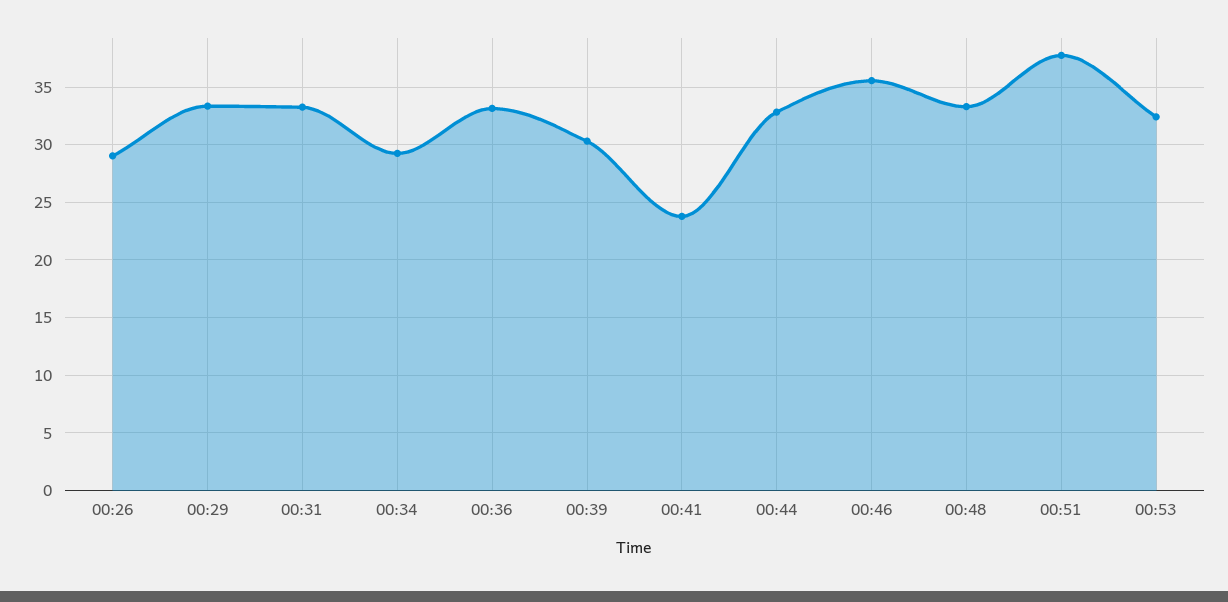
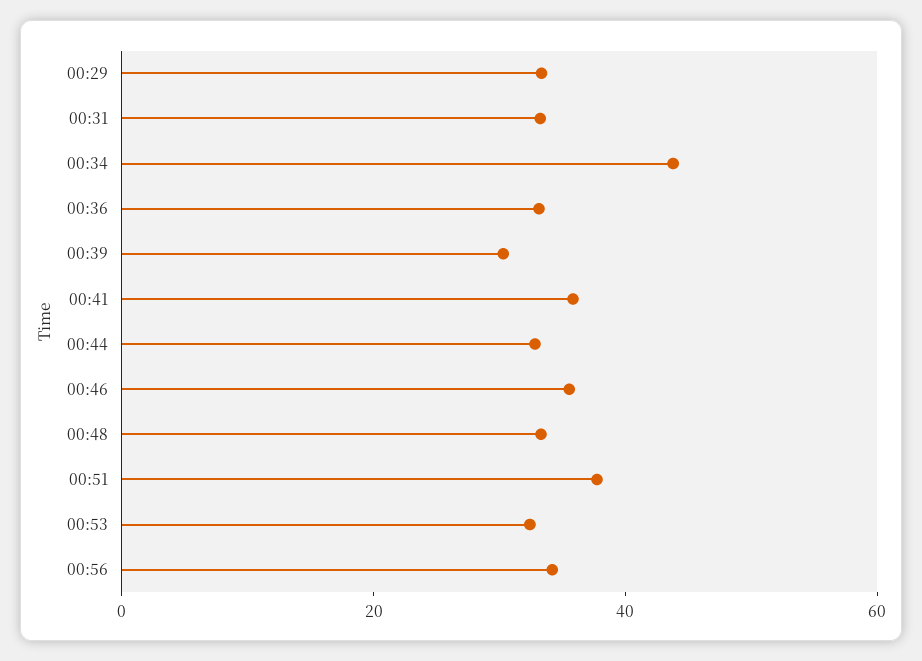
00:26: 29 -> none
00:34: 29 -> 45
00:41: 24 -> 35
00:56: none -> 35

